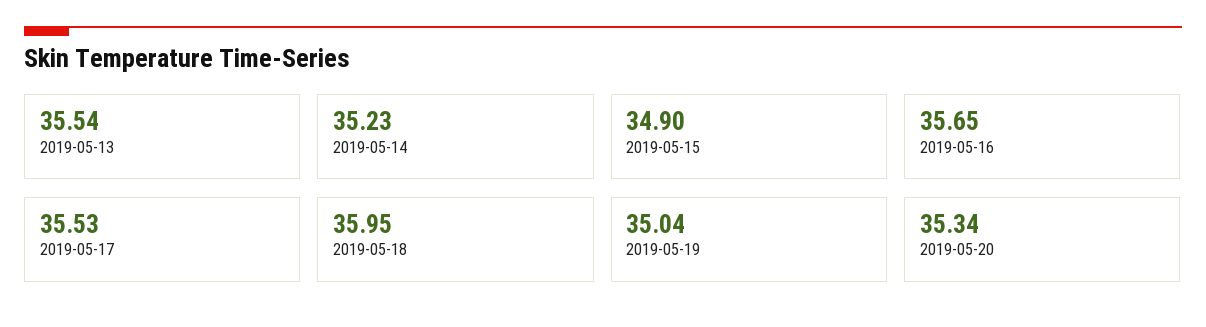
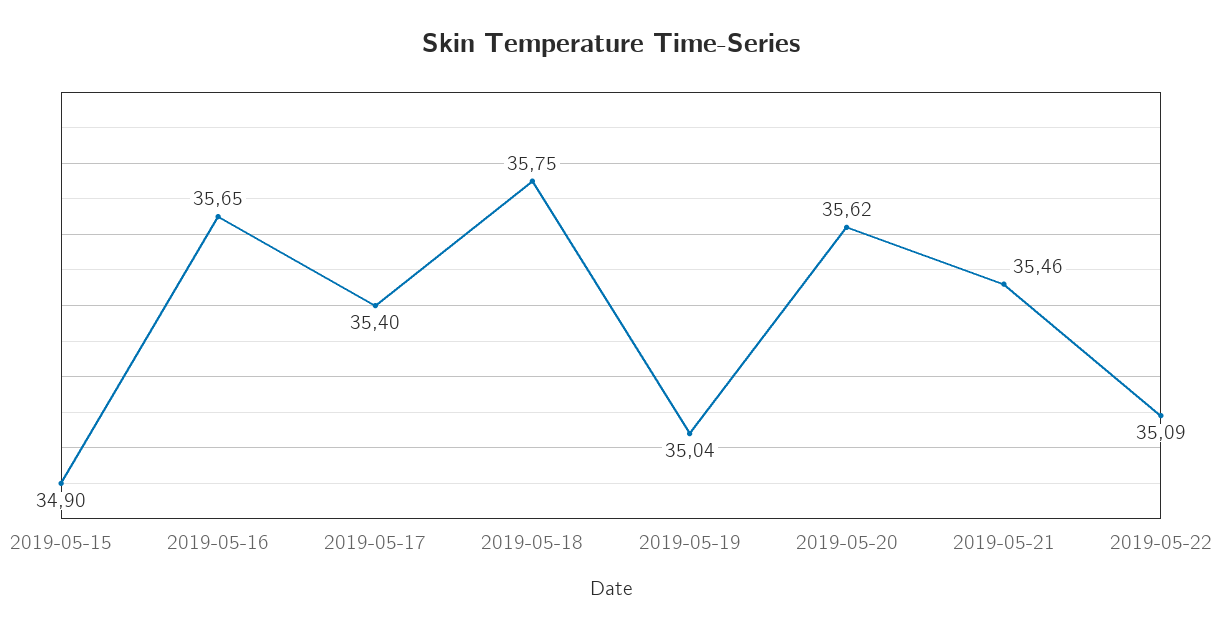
2019-05-13: 35.54 -> none
2019-05-14: 35.23 -> none
2019-05-17: 35.53 -> 35.4
2019-05-18: 35.95 -> 35.75
2019-05-20: 35.34 -> 35.62
2019-05-21: none -> 35.46
2019-05-22: none -> 35.09

